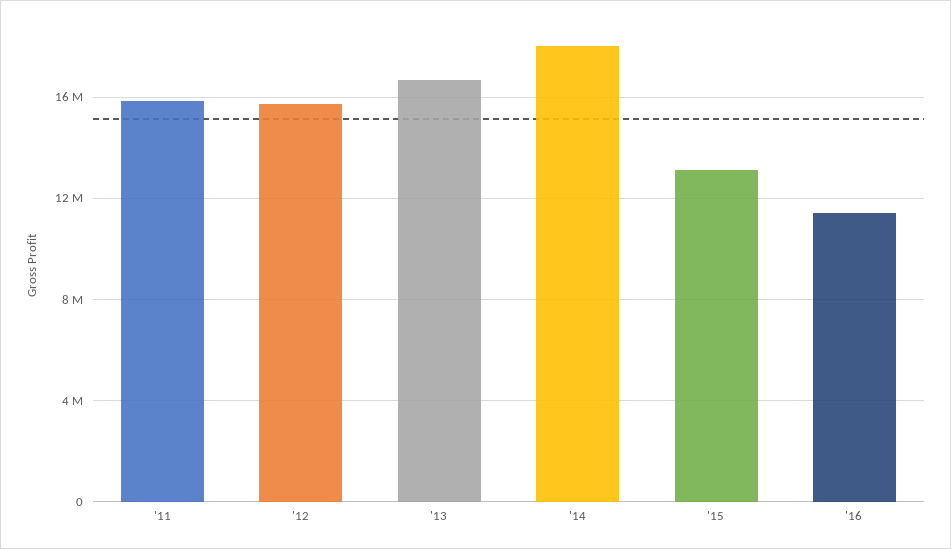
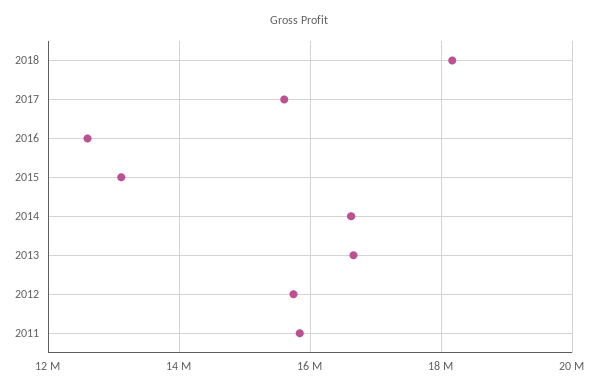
'14: 18000000 -> 16600000
'16: 11500000 -> 12600000
2018: none -> 18200000
2017: none -> 15600000

